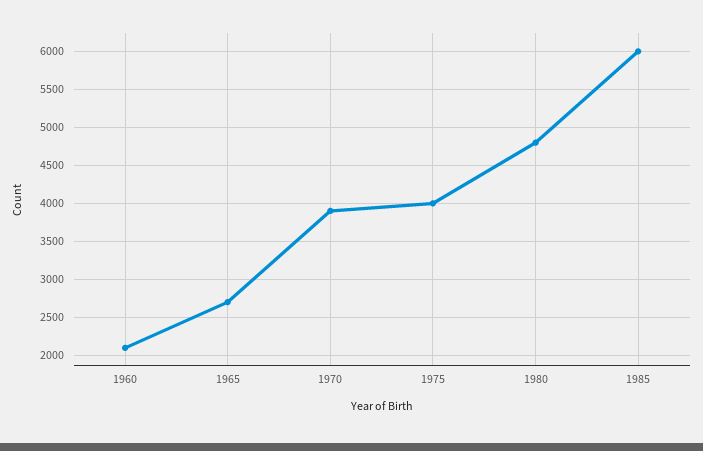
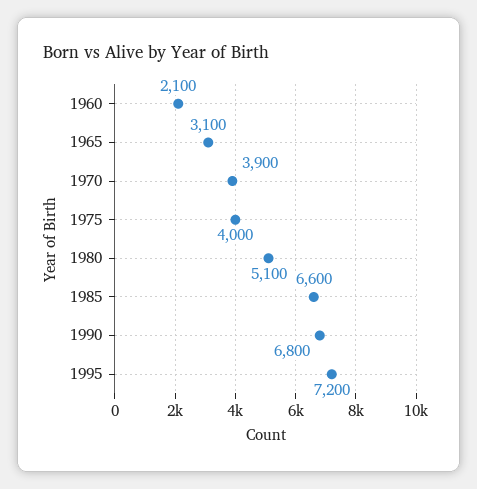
1965: 2700 -> 3100
1980: 4800 -> 5100
1985: 6000 -> 6600
1990: none -> 6800
1995: none -> 7200

